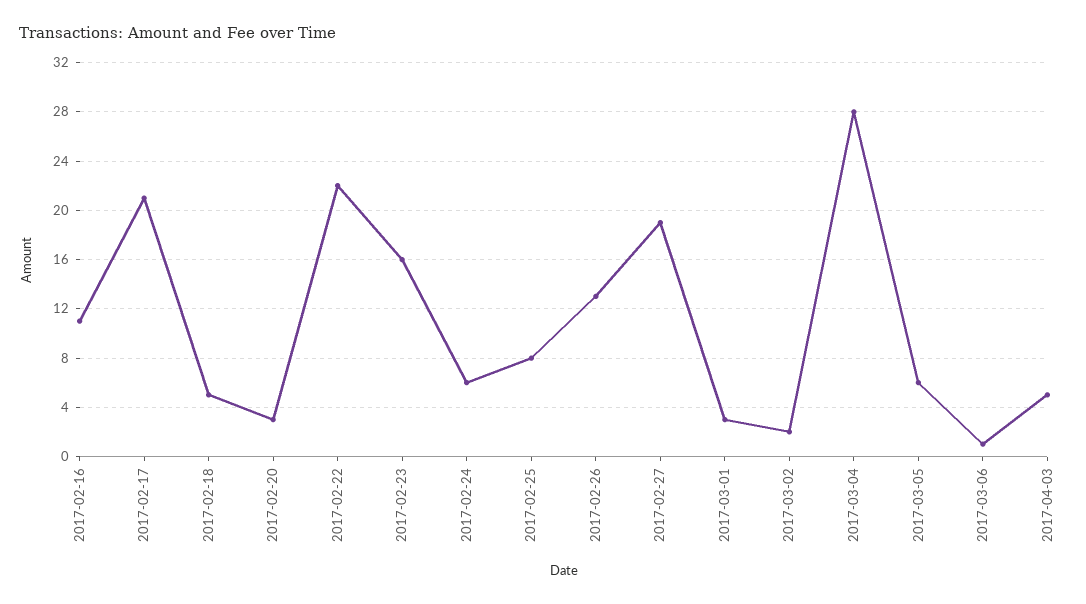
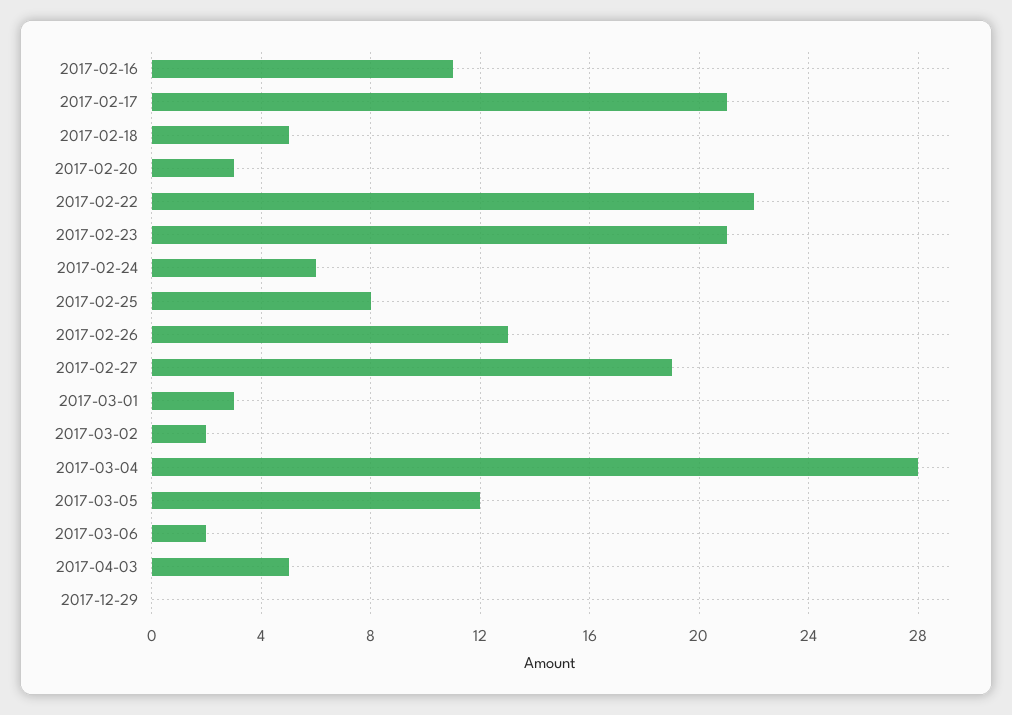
2017-02-23: 16 -> 21
2017-03-05: 6 -> 12
2017-03-06: 1 -> 2
2017-12-29: none -> 0

